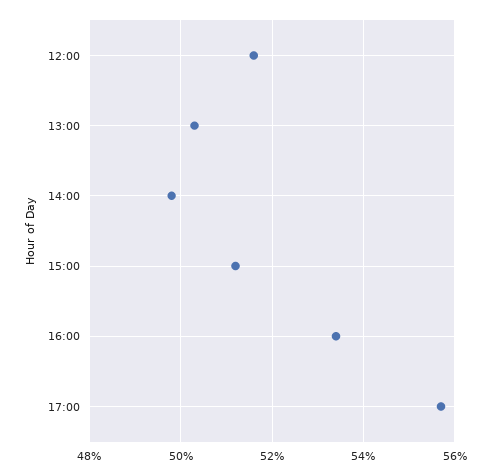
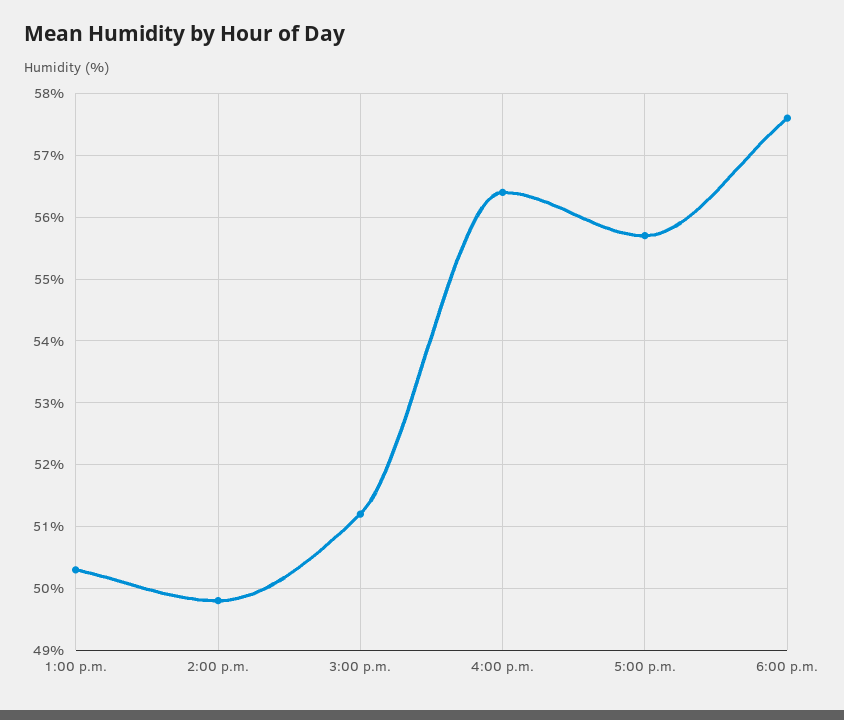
12:00: 51.5 -> none
16:00: 53.5 -> 56.4
6:00 p.m.: none -> 57.6

